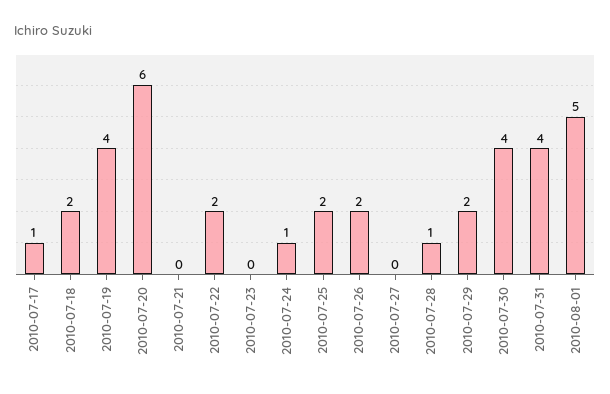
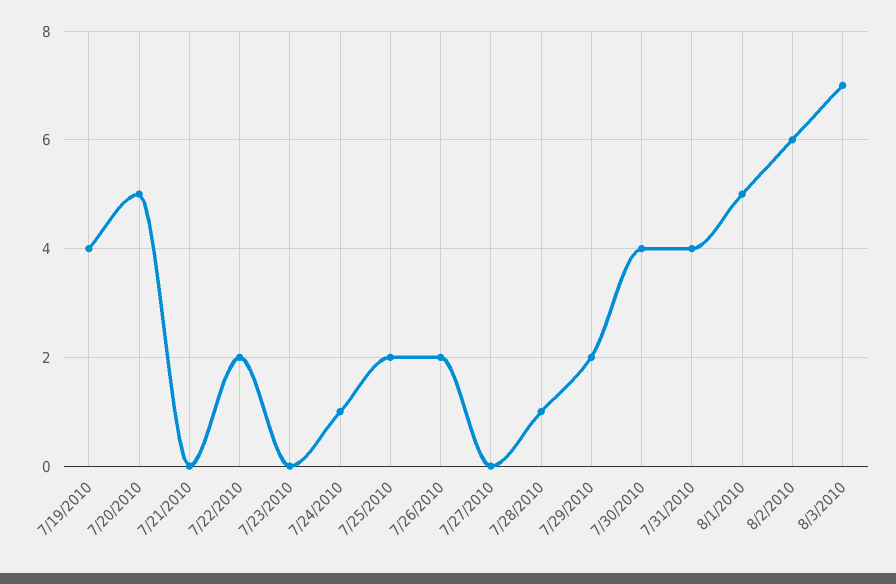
2010-07-17: 1 -> none
2010-07-18: 2 -> none
2010-07-20: 6 -> 5
8/2/2010: none -> 6
8/3/2010: none -> 7

